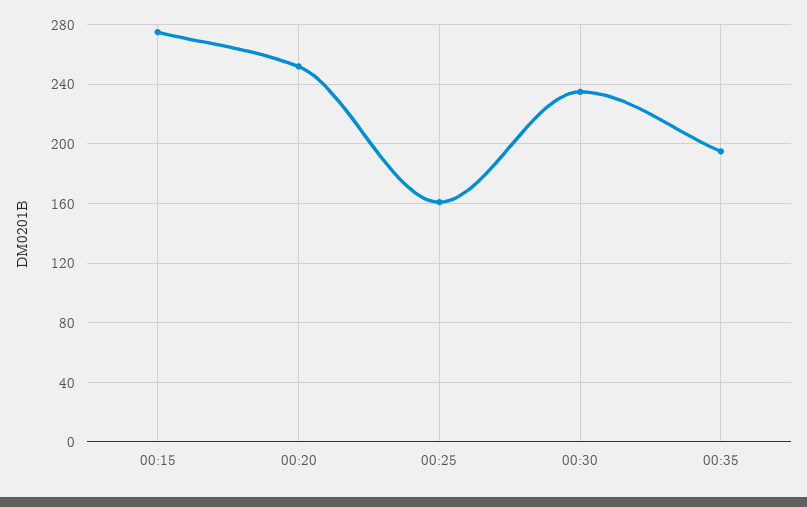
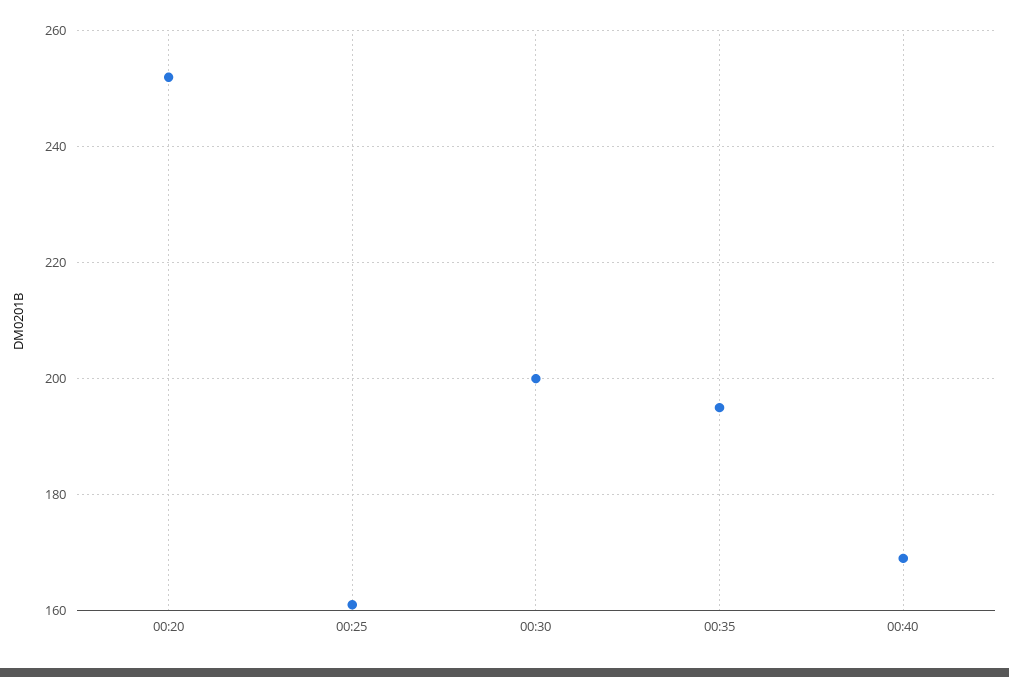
00:15: 275 -> none
00:30: 235 -> 200
00:40: none -> 170

